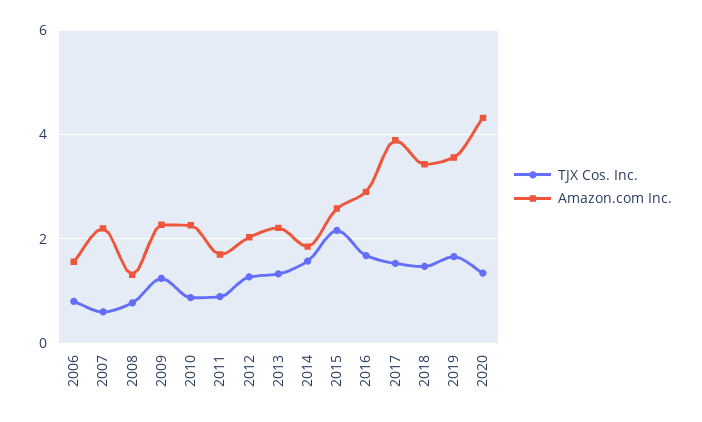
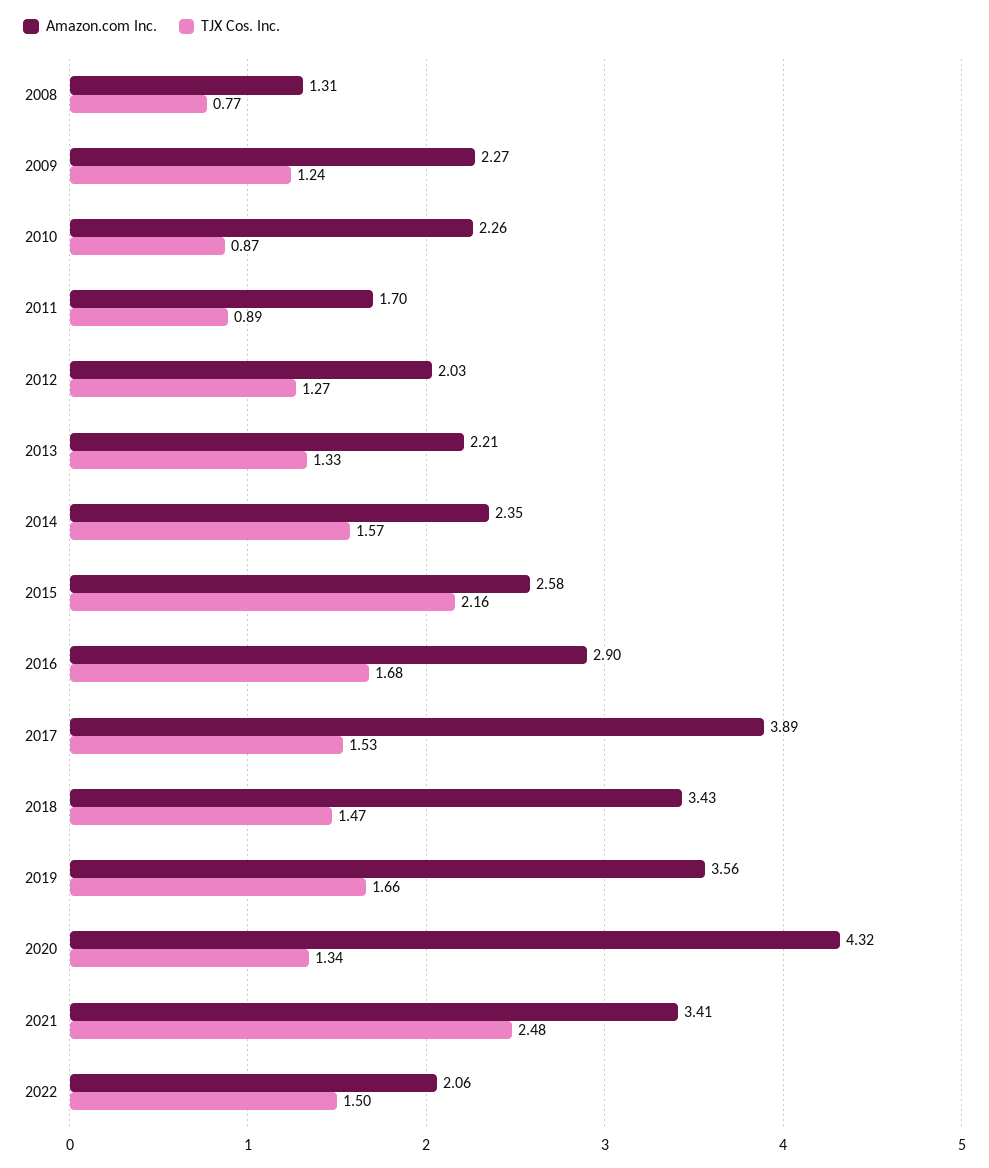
TJX Cos. Inc., 2006: 0.8 -> none
Amazon.com Inc., 2006: 1.6 -> none
TJX Cos. Inc., 2007: 0.6 -> none
Amazon.com Inc., 2007: 2.2 -> none
Amazon.com Inc., 2014: 1.8 -> 2.35
Amazon.com Inc., 2021: none -> 3.41
TJX Cos. Inc., 2021: none -> 2.48
Amazon.com Inc., 2022: none -> 2.06
TJX Cos. Inc., 2022: none -> 1.5

